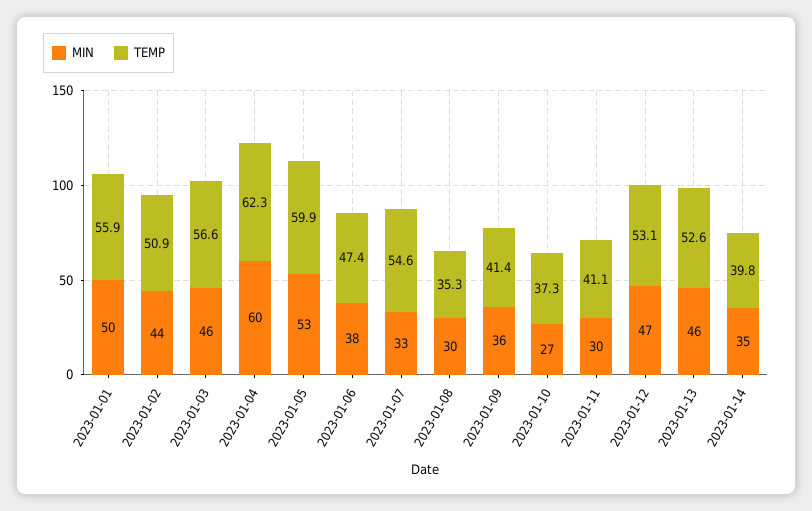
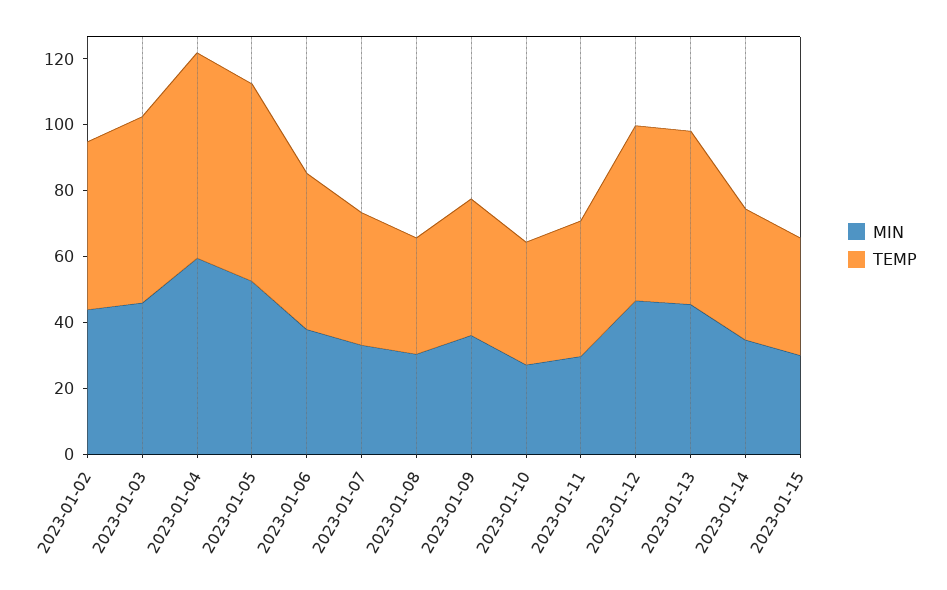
MIN, 2023-01-01: 50 -> none
TEMP, 2023-01-01: 55.9 -> none
TEMP, 2023-01-07: 54.6 -> 40
MIN, 2023-01-15: none -> 30
TEMP, 2023-01-15: none -> 35

